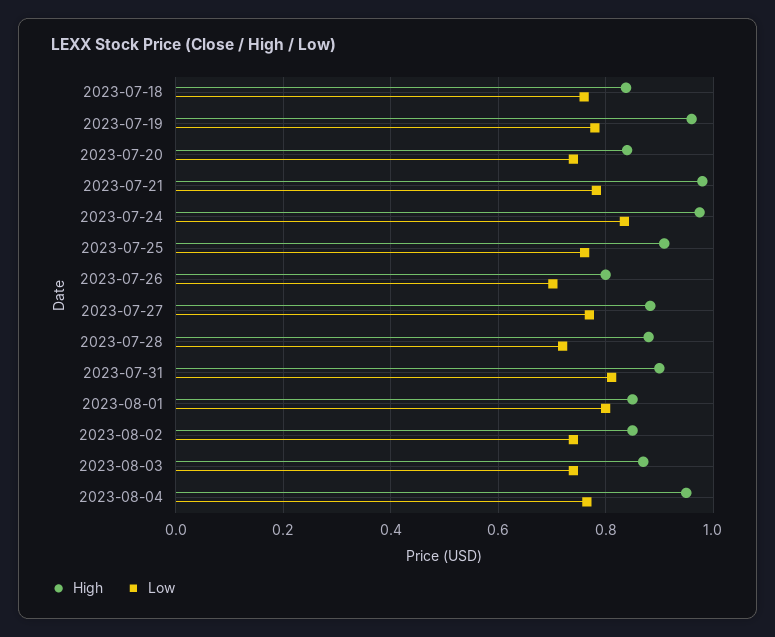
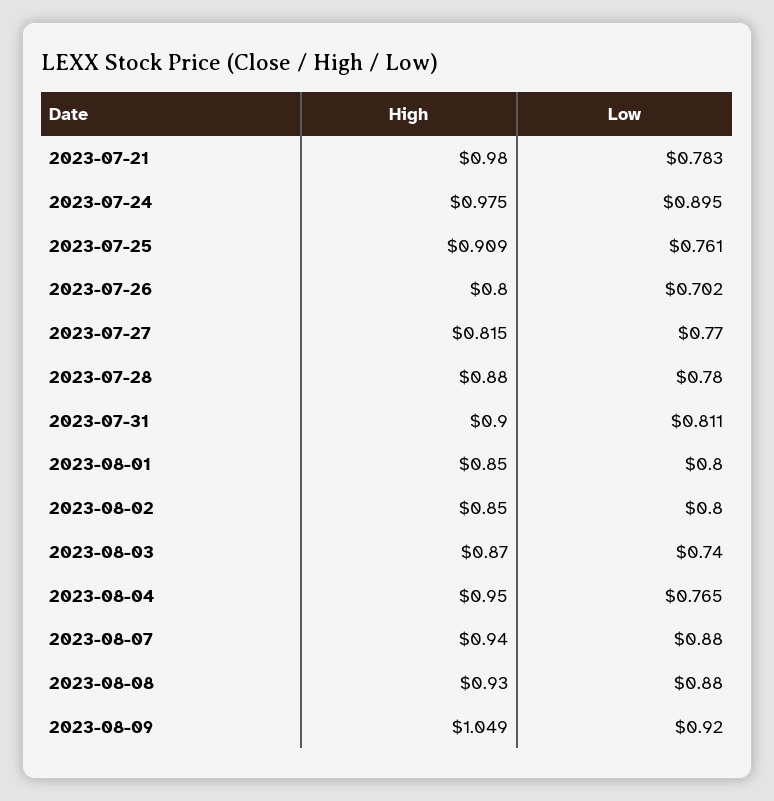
High, 2023-07-18: 0.84 -> none
Low, 2023-07-18: 0.76 -> none
High, 2023-07-19: 0.96 -> none
Low, 2023-07-19: 0.78 -> none
High, 2023-07-20: 0.84 -> none
Low, 2023-07-20: 0.74 -> none
Low, 2023-07-24: 0.84 -> 0.895
High, 2023-07-27: 0.88 -> 0.815
Low, 2023-07-28: 0.72 -> 0.78
Low, 2023-08-02: 0.74 -> 0.8
High, 2023-08-07: none -> 0.94
Low, 2023-08-07: none -> 0.88
High, 2023-08-08: none -> 0.93
Low, 2023-08-08: none -> 0.88
High, 2023-08-09: none -> 1.049
Low, 2023-08-09: none -> 0.92

